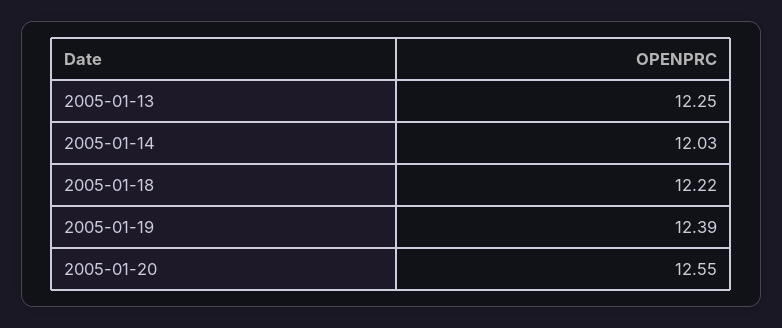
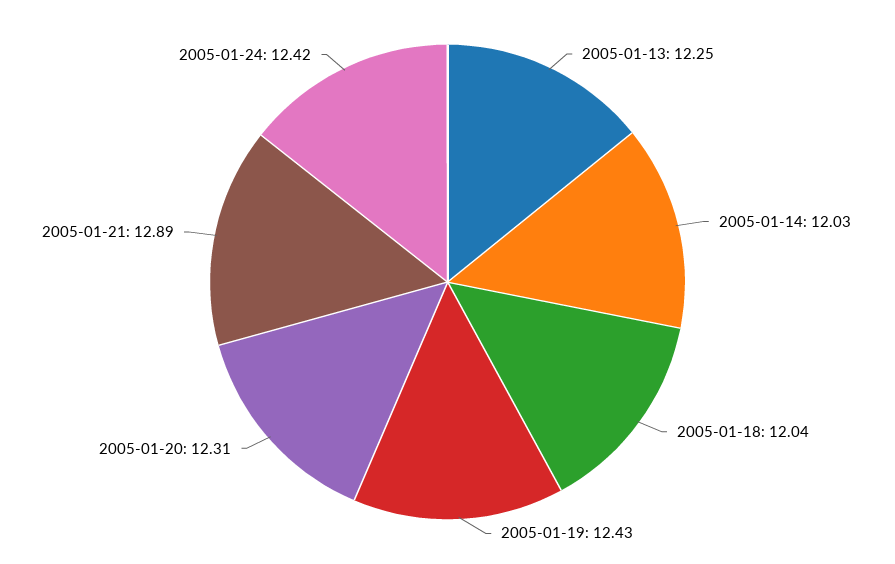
2005-01-18: 12.22 -> 12.04
2005-01-19: 12.39 -> 12.43
2005-01-20: 12.55 -> 12.31
2005-01-21: none -> 12.89
2005-01-24: none -> 12.42

